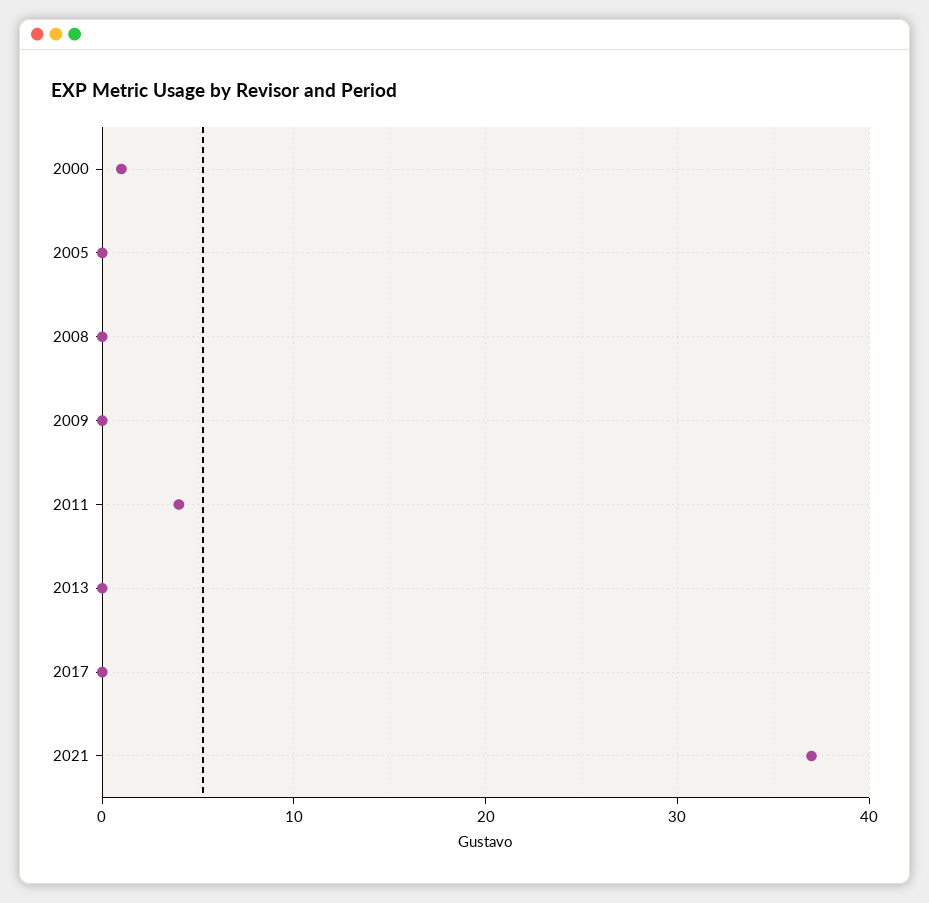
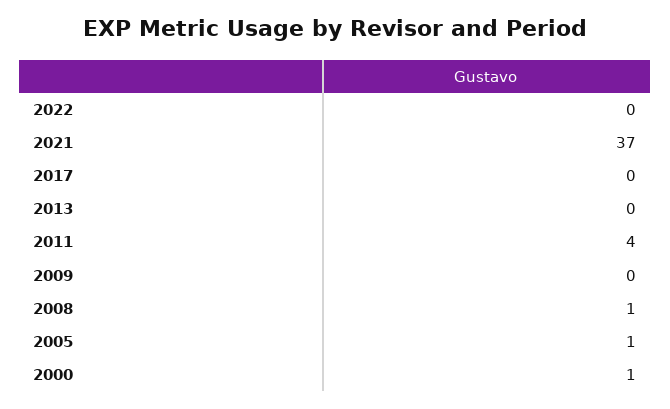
2005: 0 -> 1
2008: 0 -> 1
2022: none -> 0

